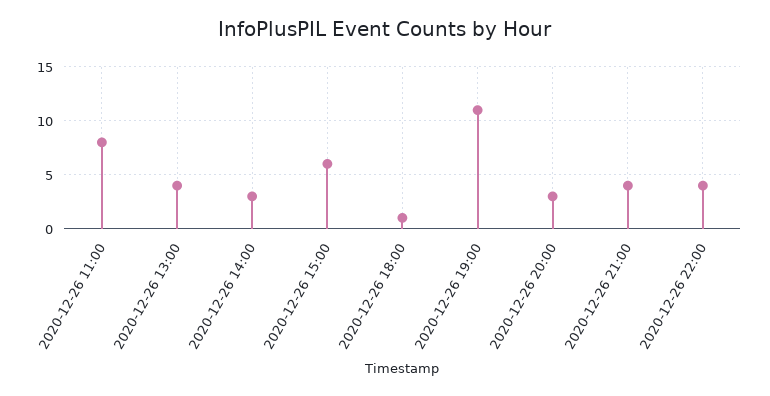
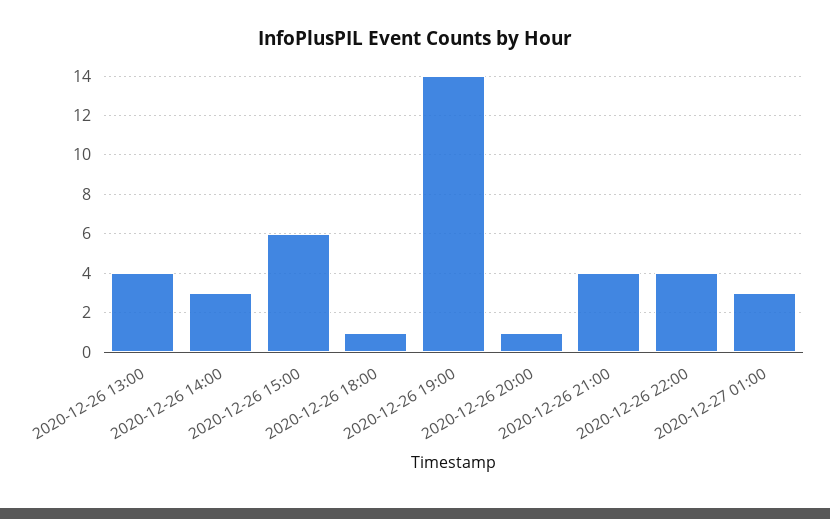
2020-12-26 11:00: 8 -> none
2020-12-26 19:00: 11 -> 14
2020-12-26 20:00: 3 -> 1
2020-12-27 01:00: none -> 3

